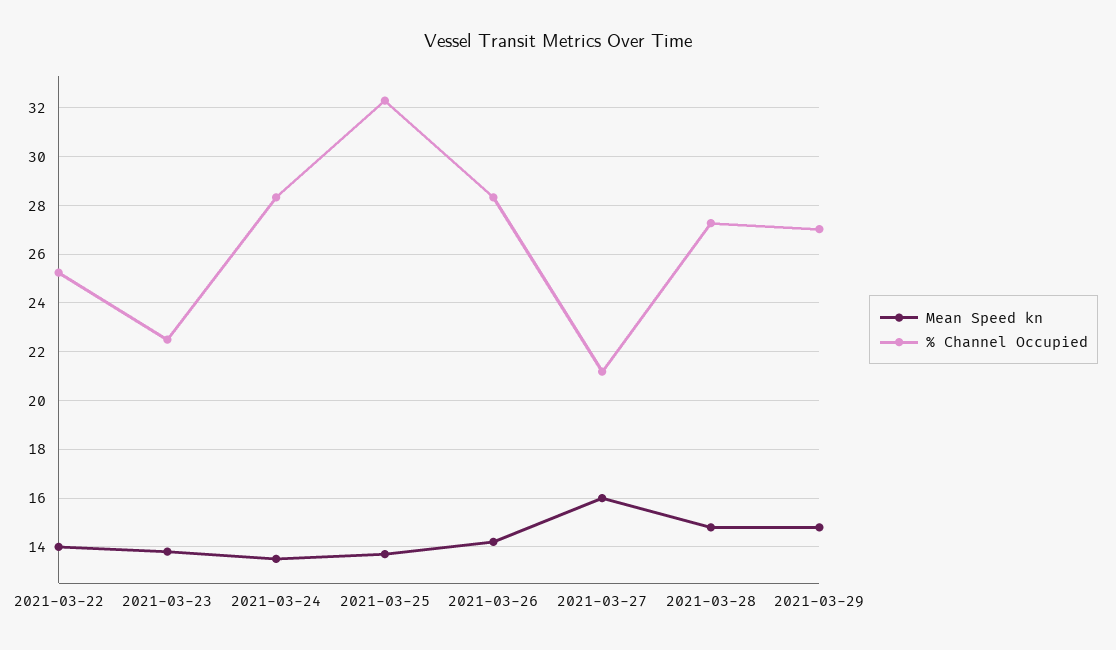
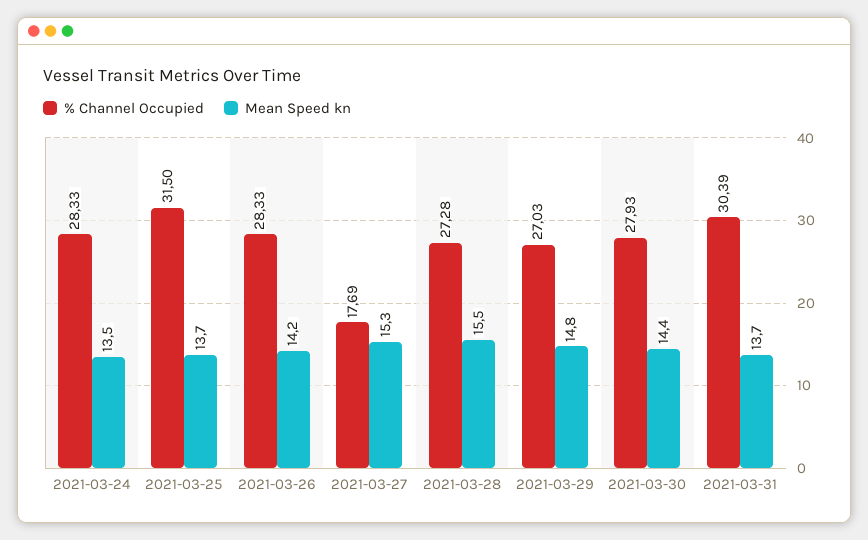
Mean Speed kn, 2021-03-22: 14 -> none
% Channel Occupied, 2021-03-22: 25.25 -> none
Mean Speed kn, 2021-03-23: 13.75 -> none
% Channel Occupied, 2021-03-23: 22.5 -> none
% Channel Occupied, 2021-03-25: 32.25 -> 31.5
Mean Speed kn, 2021-03-27: 16 -> 15.3
% Channel Occupied, 2021-03-27: 21.25 -> 17.69
Mean Speed kn, 2021-03-28: 14.75 -> 15.5
% Channel Occupied, 2021-03-30: none -> 27.93
Mean Speed kn, 2021-03-30: none -> 14.4
% Channel Occupied, 2021-03-31: none -> 30.39
Mean Speed kn, 2021-03-31: none -> 13.7

